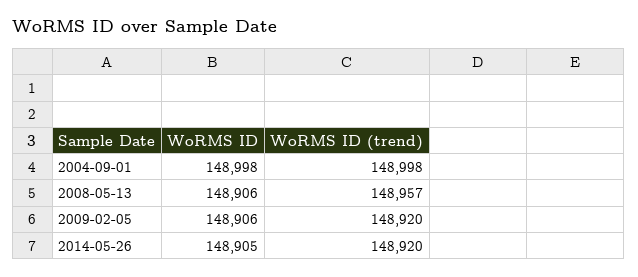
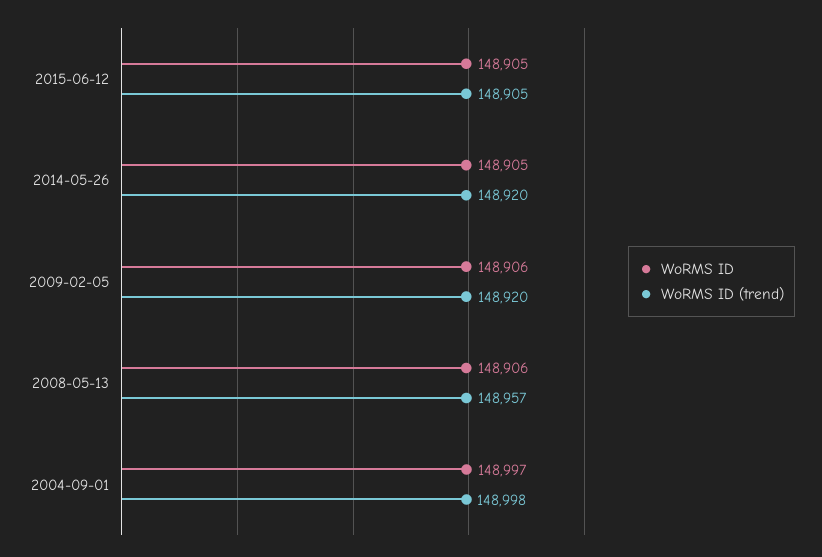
WoRMS ID, 2004-09-01: 148998 -> 148997
WoRMS ID, 2015-06-12: none -> 148905
WoRMS ID (trend), 2015-06-12: none -> 148905

